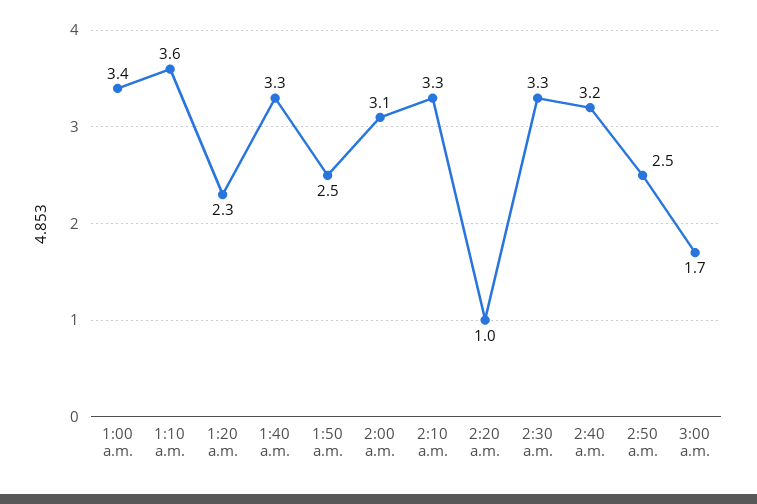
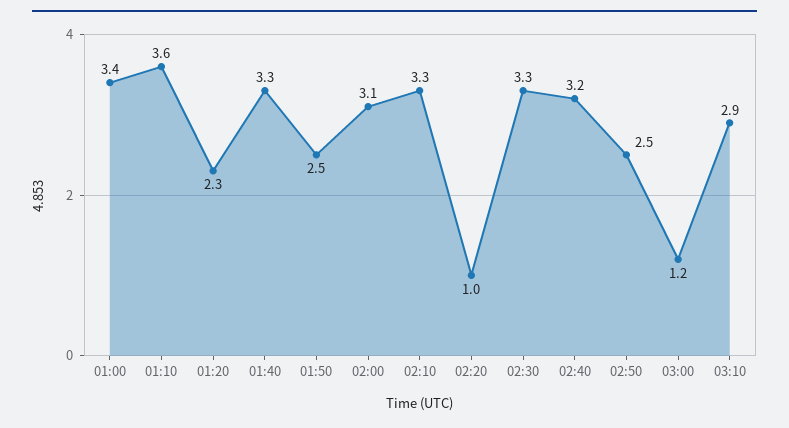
3:00 a.m.: 1.7 -> 1.2
03:10: none -> 2.9

